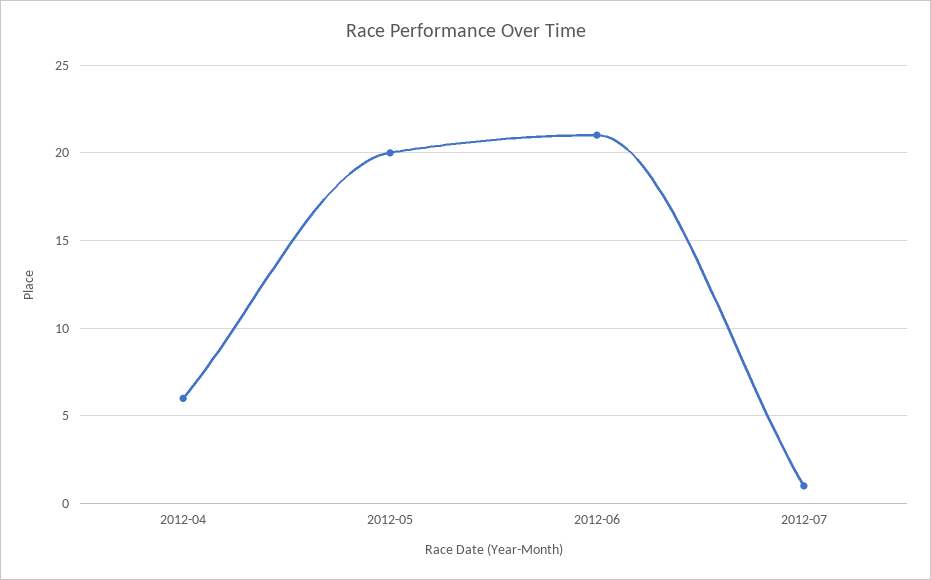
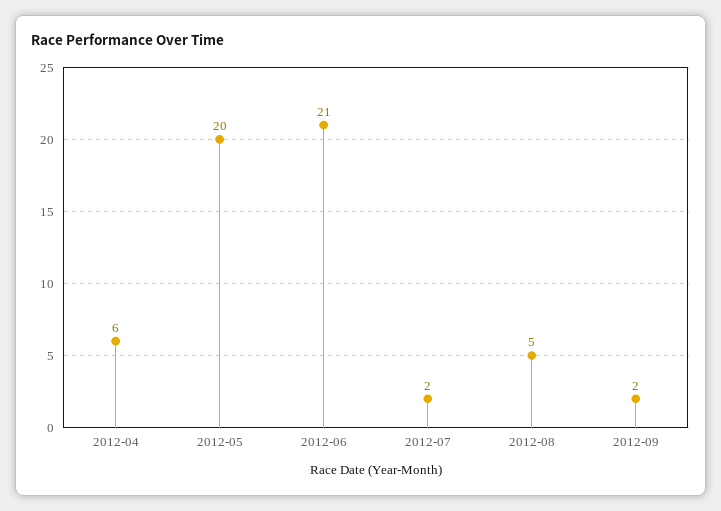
2012-07: 1 -> 2
2012-08: none -> 5
2012-09: none -> 2

